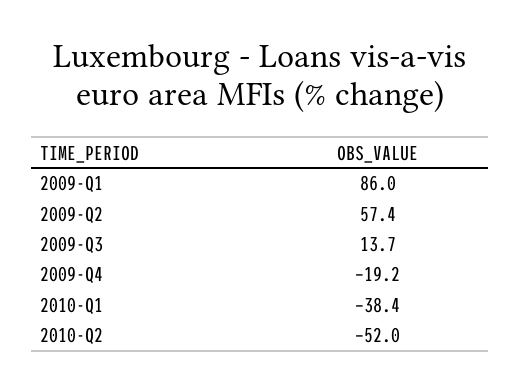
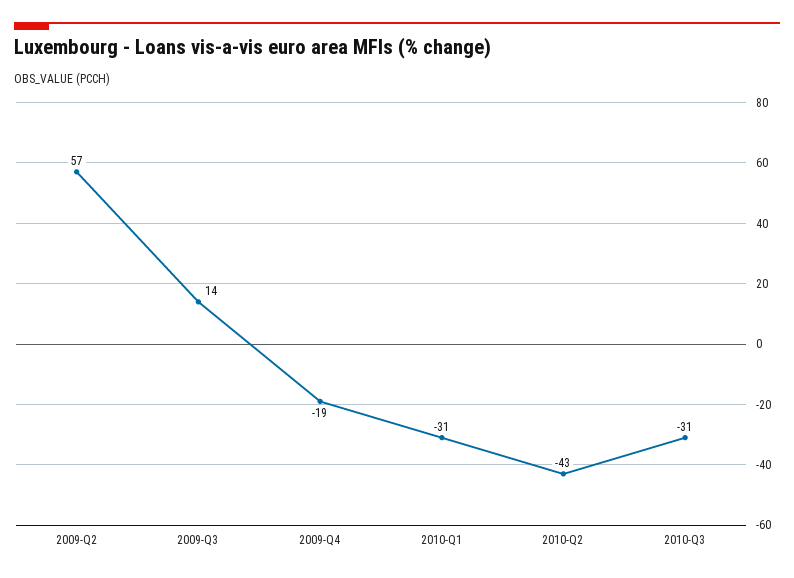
2009-Q1: 86 -> none
2010-Q1: -38.4 -> -31
2010-Q2: -52 -> -43
2010-Q3: none -> -31

